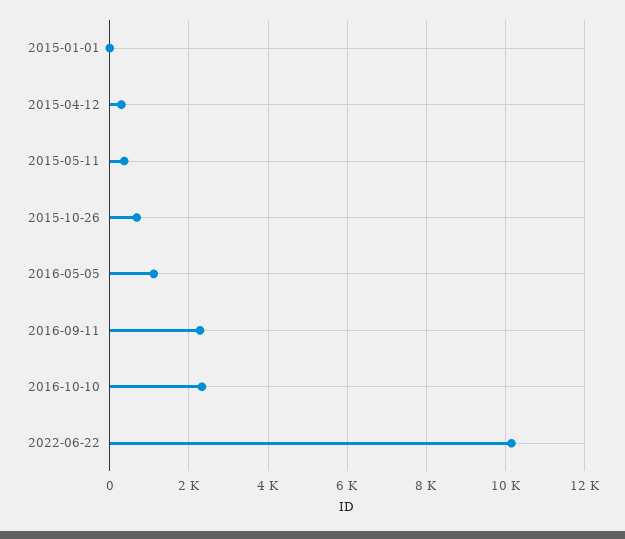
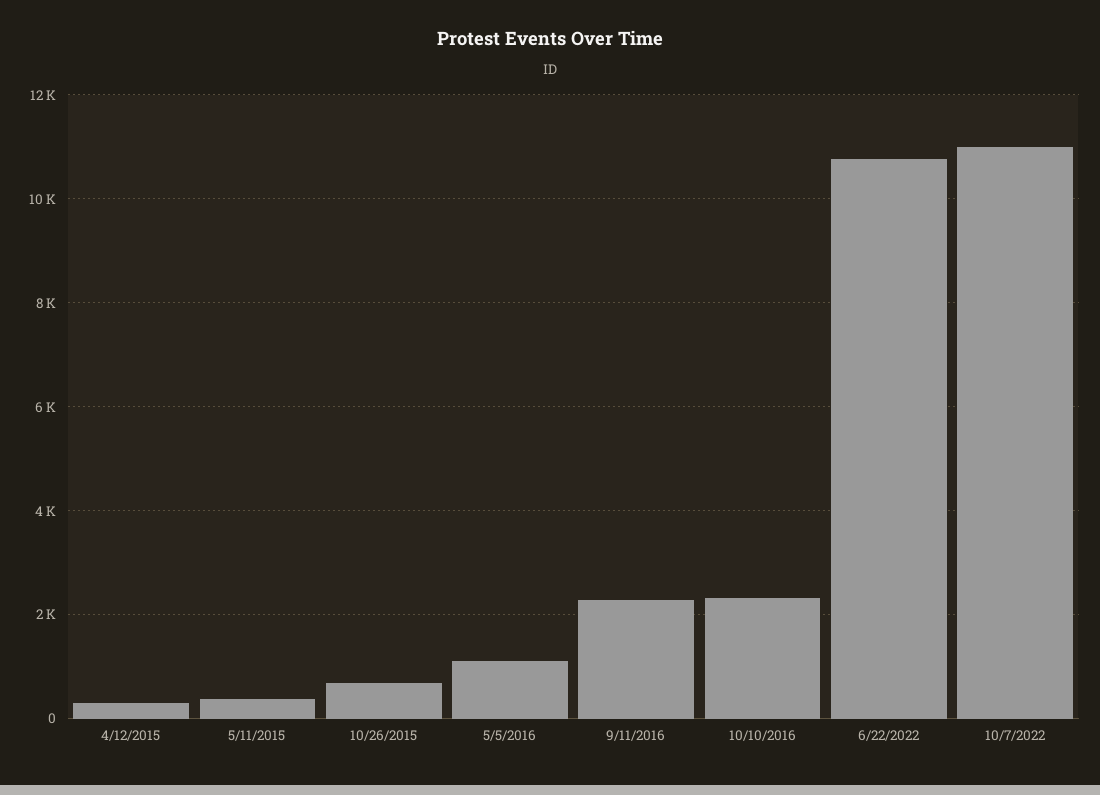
2015-01-01: 0 -> none
2022-06-22: 10200 -> 10800
10/7/2022: none -> 11000

